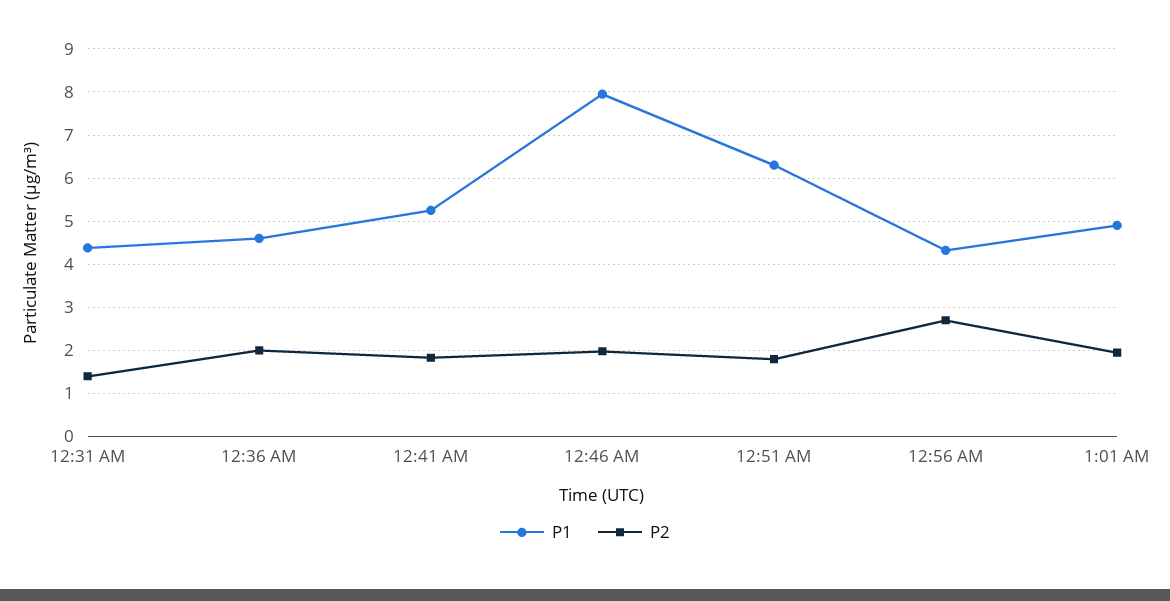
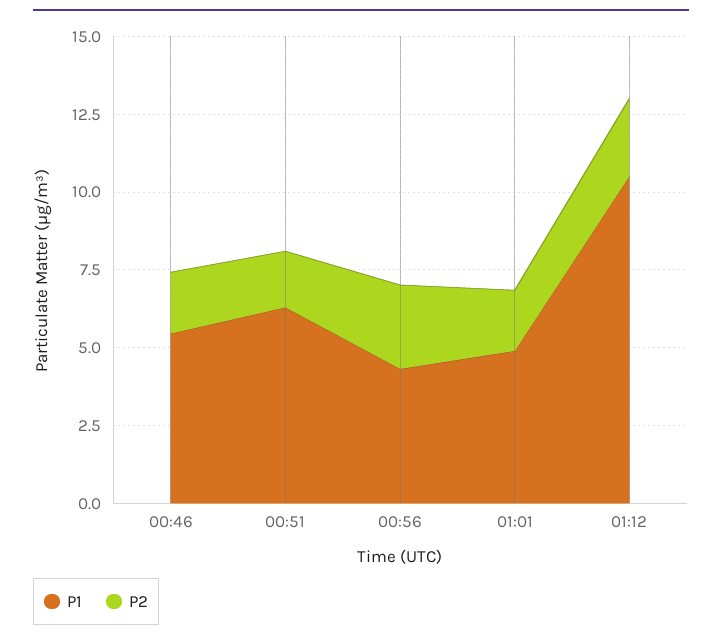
P1, 12:31 AM: 4.4 -> none
P2, 12:31 AM: 1.4 -> none
P1, 12:36 AM: 4.6 -> none
P2, 12:36 AM: 2 -> none
P1, 12:41 AM: 5.2 -> none
P2, 12:41 AM: 1.8 -> none
P1, 12:46 AM: 8 -> 5.5
P1, 01:12: none -> 10.5
P2, 01:12: none -> 2.5

